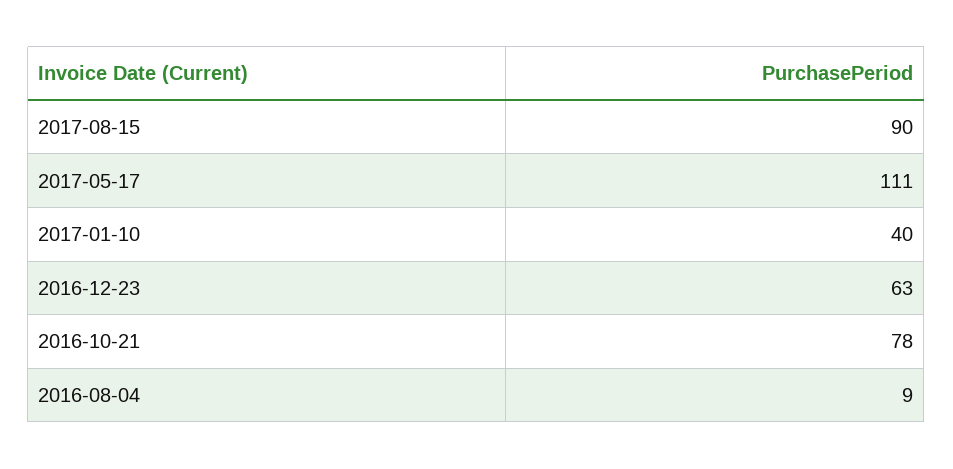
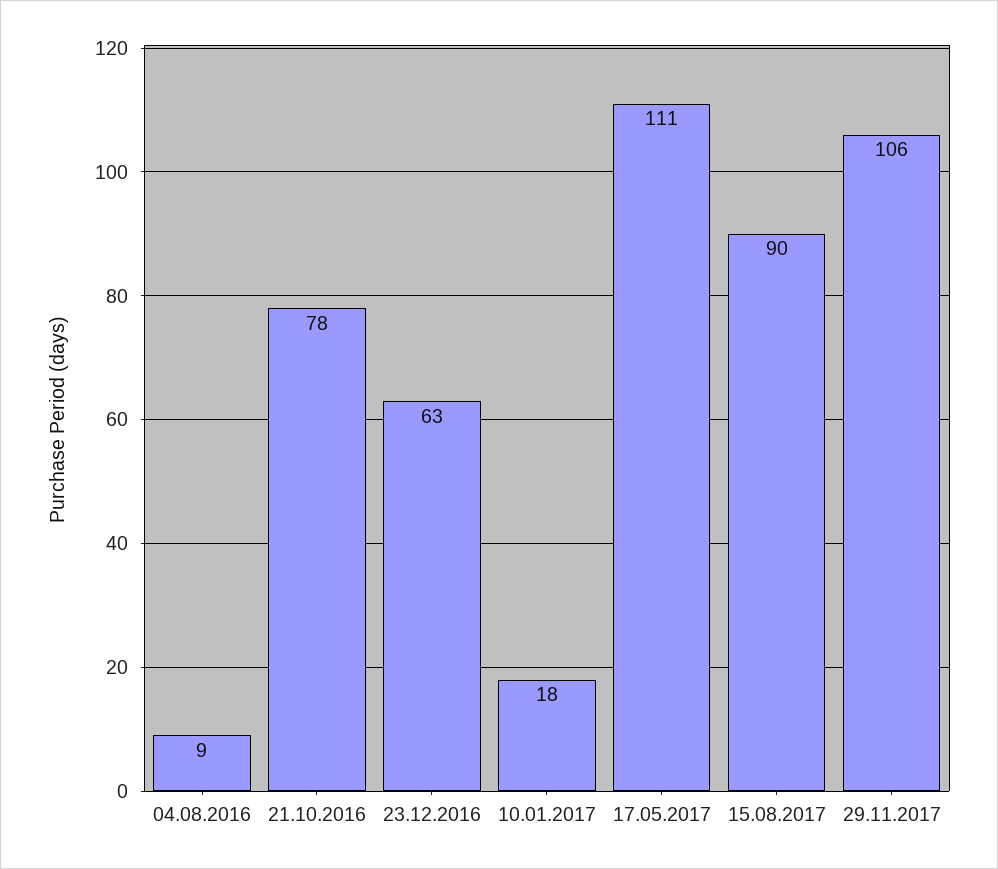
2017-01-10: 40 -> 18
29.11.2017: none -> 106

